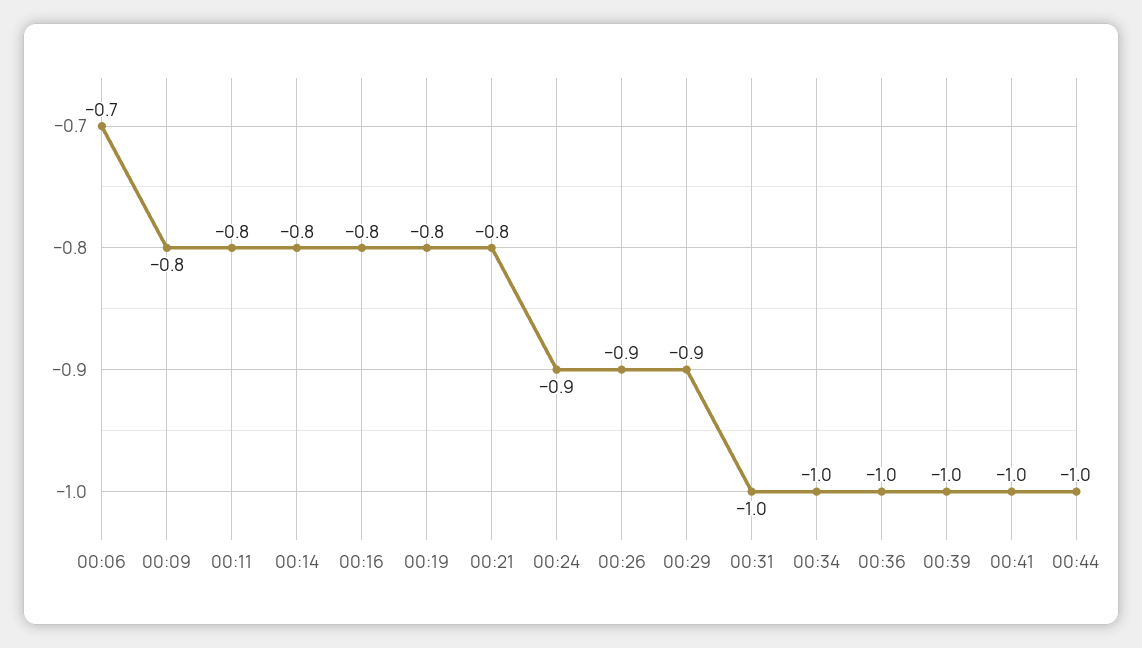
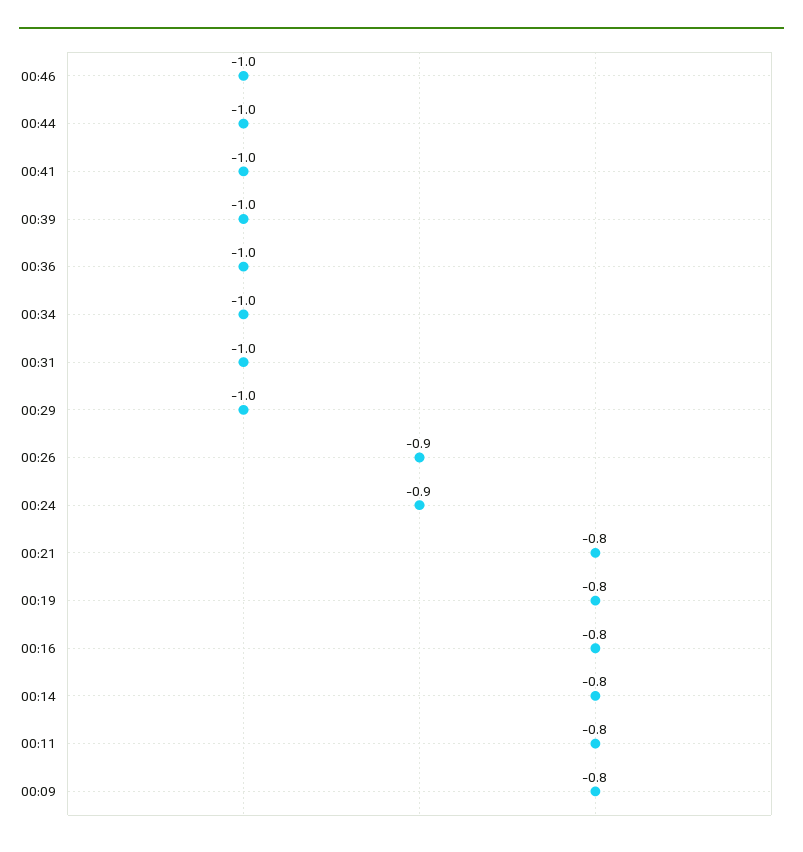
00:06: -0.7 -> none
00:29: -0.9 -> -1
00:46: none -> -1

